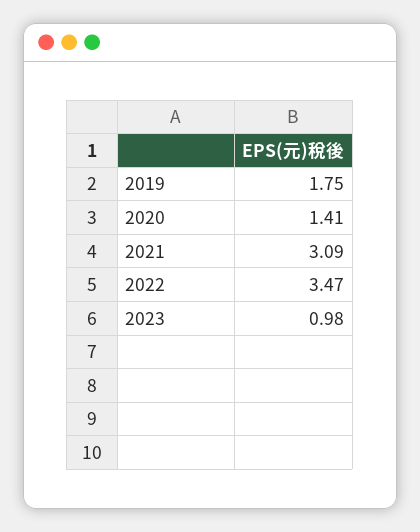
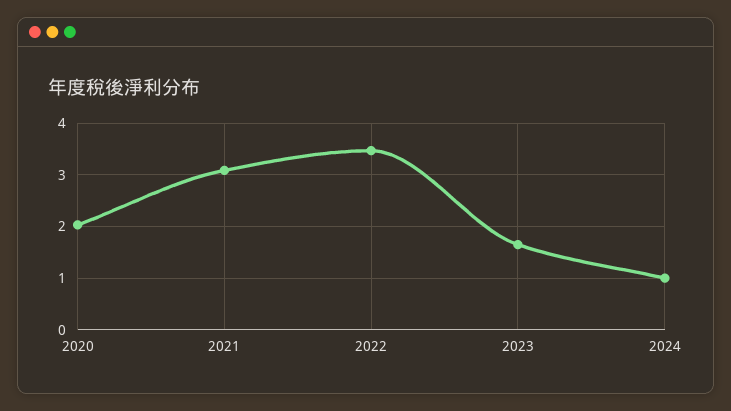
2019: 1.75 -> none
2020: 1.41 -> 2
2023: 0.98 -> 1.6
2024: none -> 1

